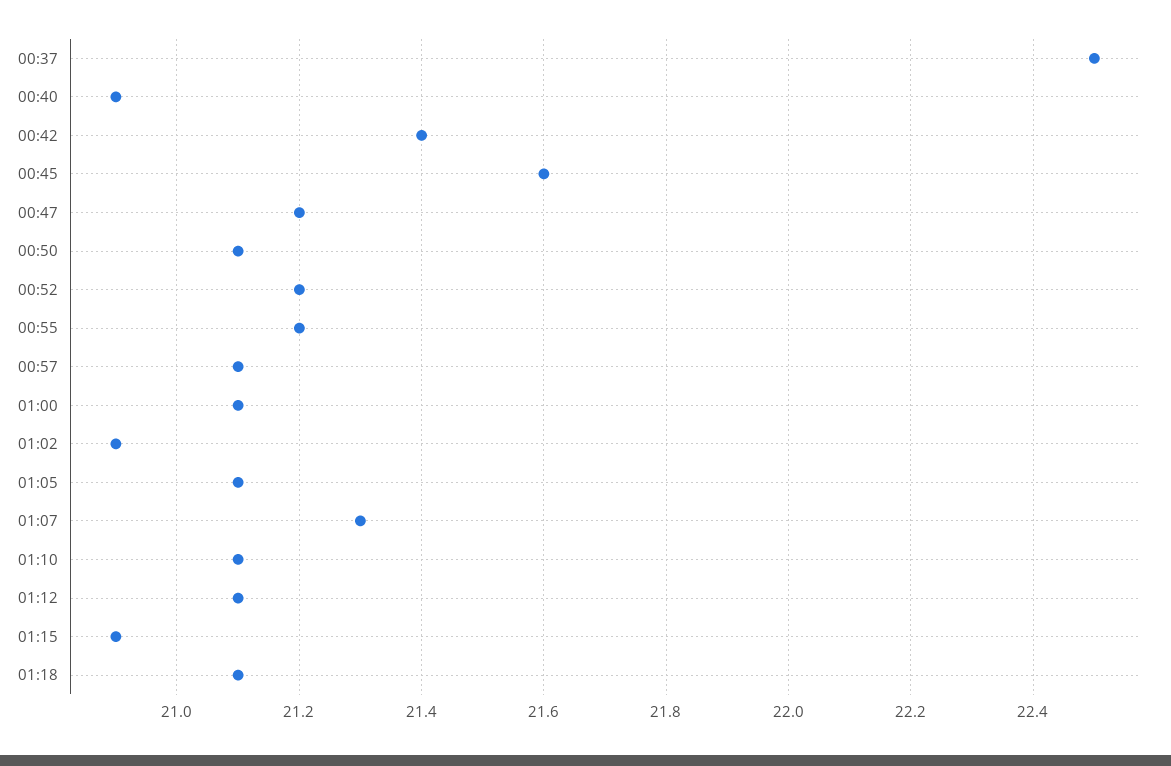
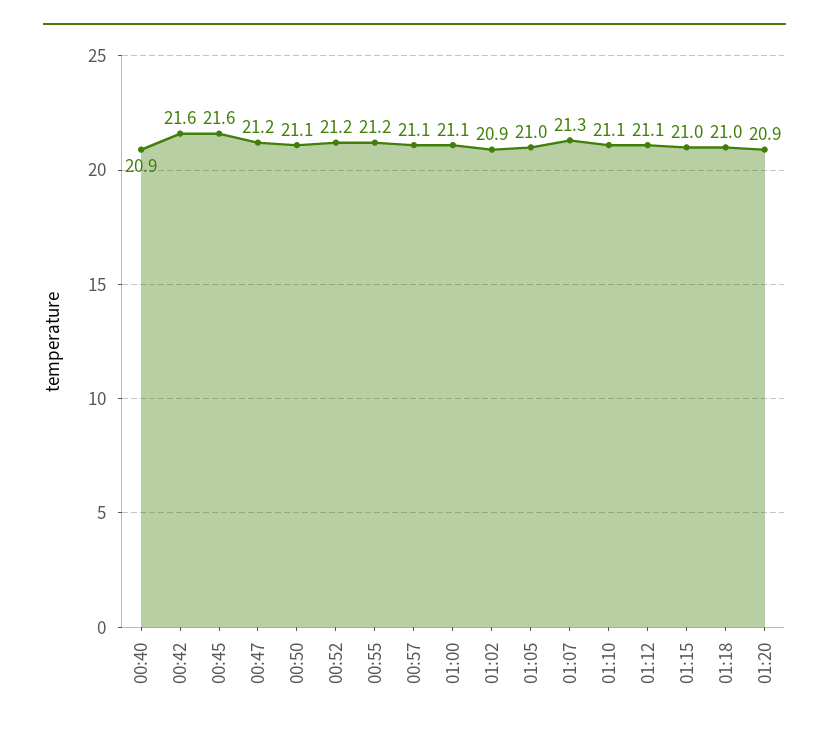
00:37: 22.5 -> none
00:42: 21.4 -> 21.6
01:05: 21.1 -> 21
01:15: 20.9 -> 21
01:18: 21.1 -> 21
01:20: none -> 20.9

